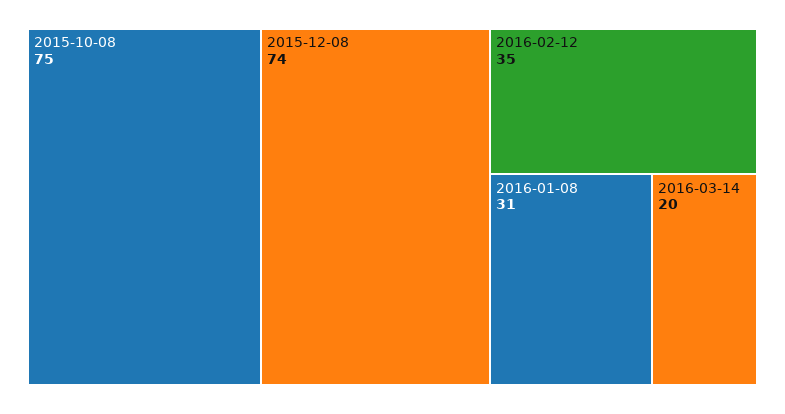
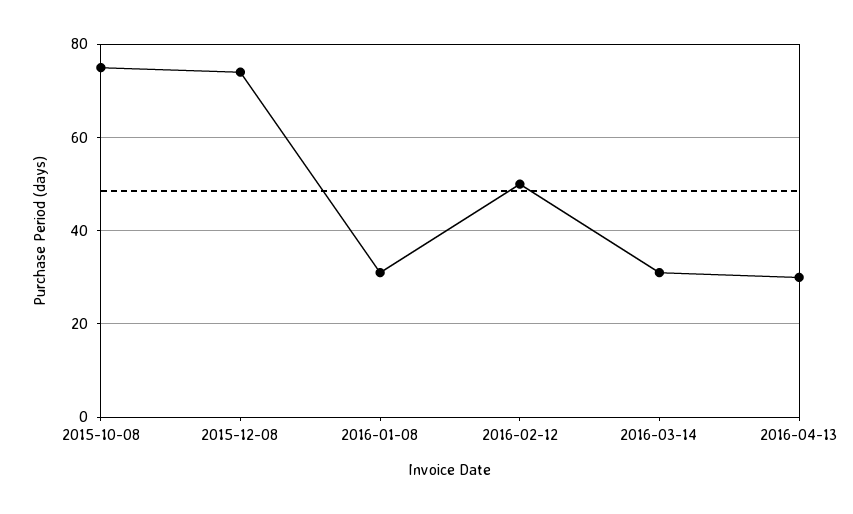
2016-02-12: 35 -> 50
2016-03-14: 20 -> 30
2016-04-13: none -> 30

